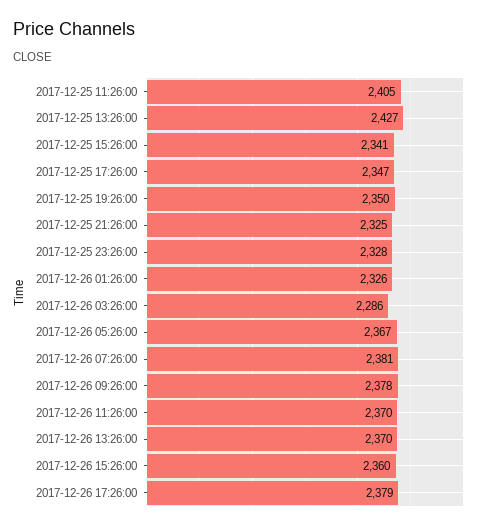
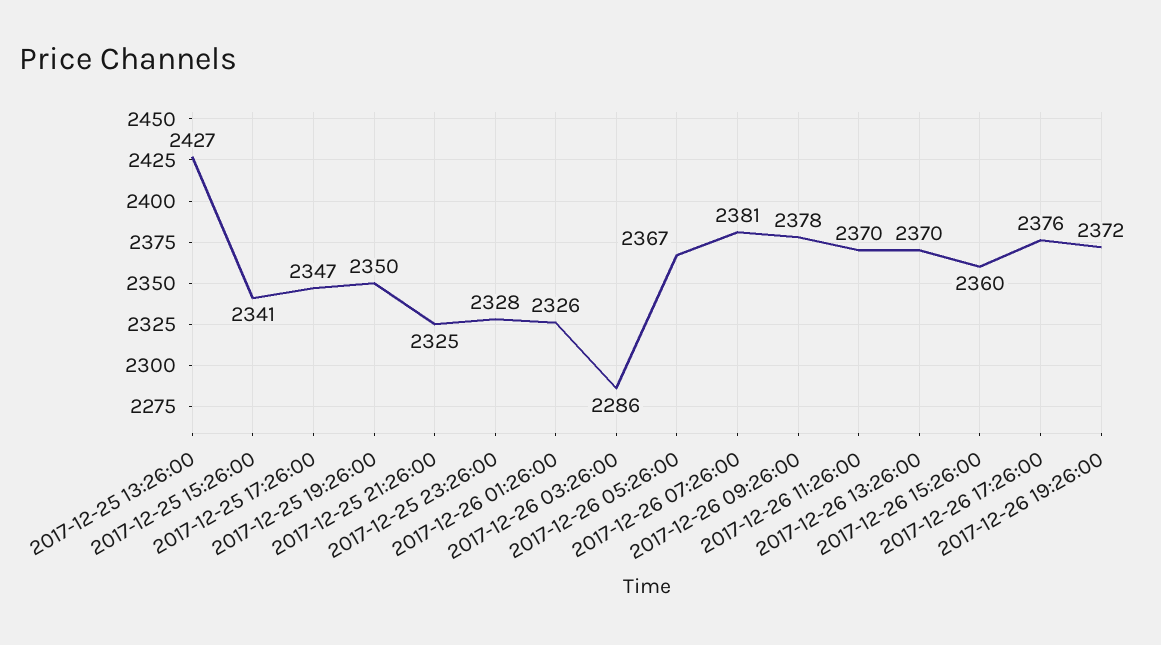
2017-12-25 11:26:00: 2405 -> none
2017-12-26 17:26:00: 2379 -> 2376
2017-12-26 19:26:00: none -> 2372

